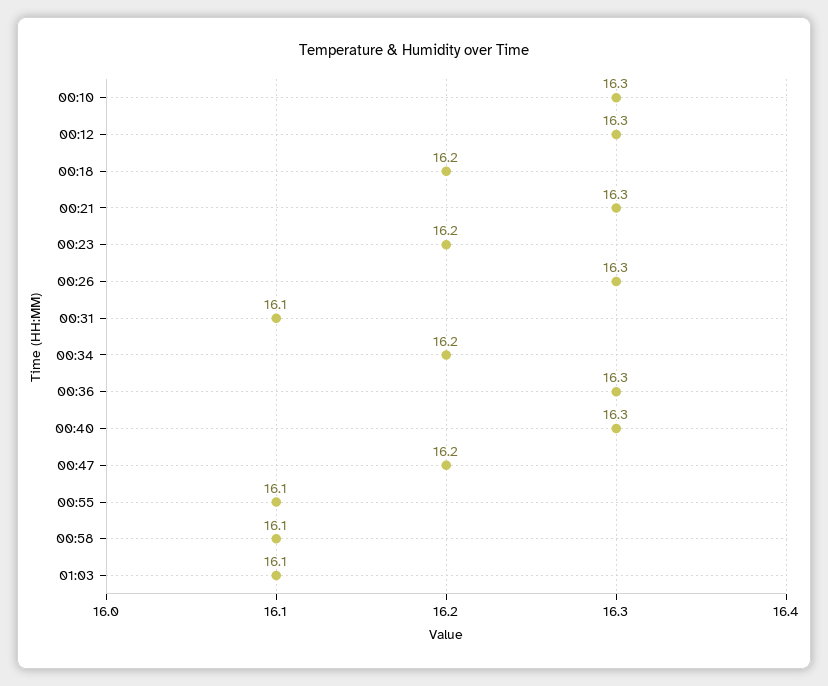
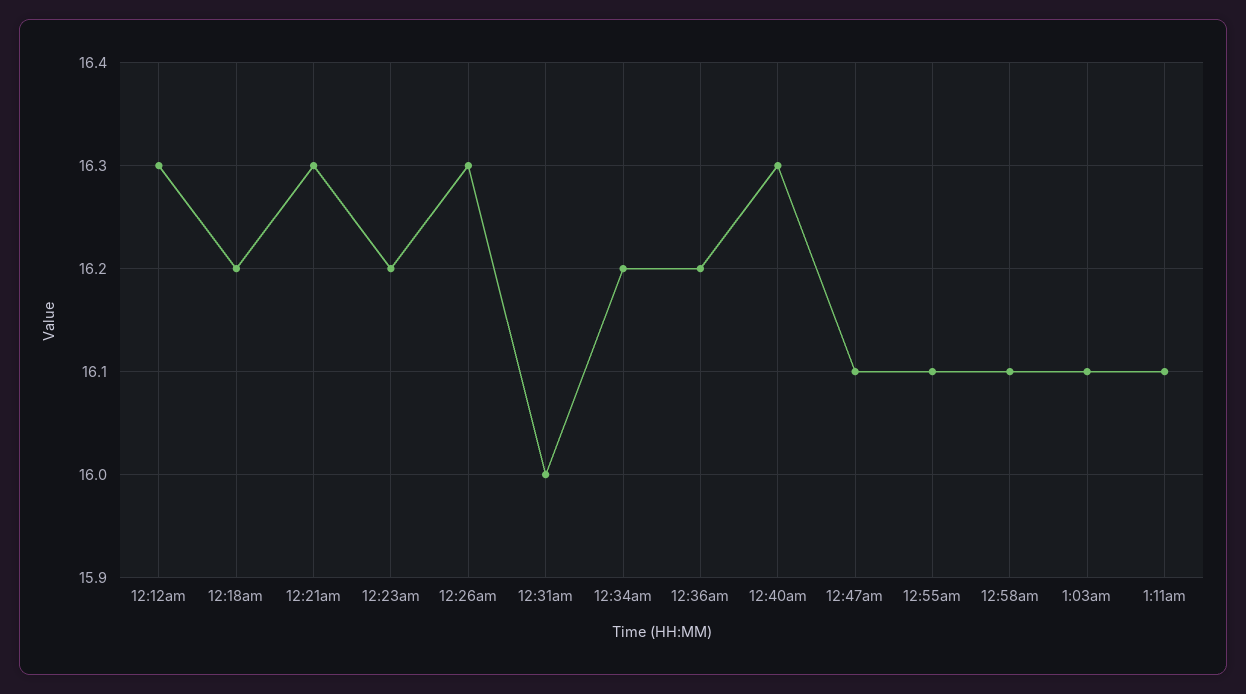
00:10: 16.3 -> none
00:31: 16.1 -> 16
00:36: 16.3 -> 16.2
00:47: 16.2 -> 16.1
1:11am: none -> 16.1

